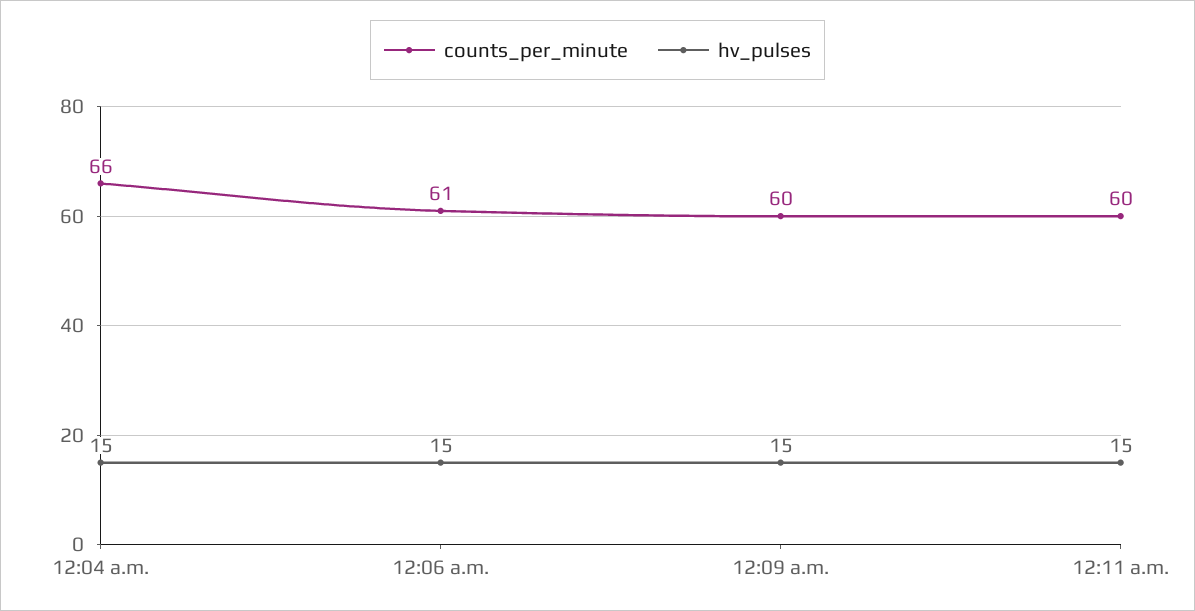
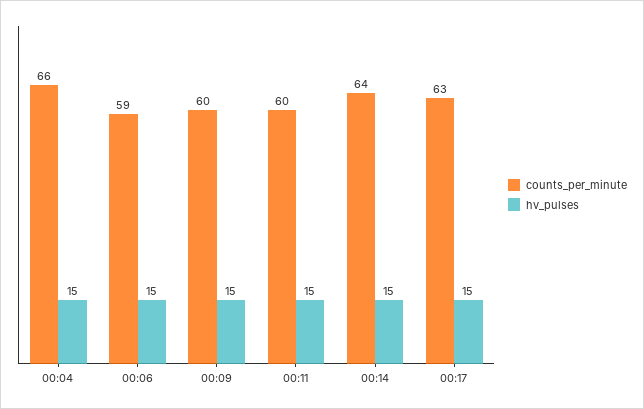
counts_per_minute, 12:06 a.m.: 61 -> 59
counts_per_minute, 00:14: none -> 64
hv_pulses, 00:14: none -> 15
counts_per_minute, 00:17: none -> 63
hv_pulses, 00:17: none -> 15

